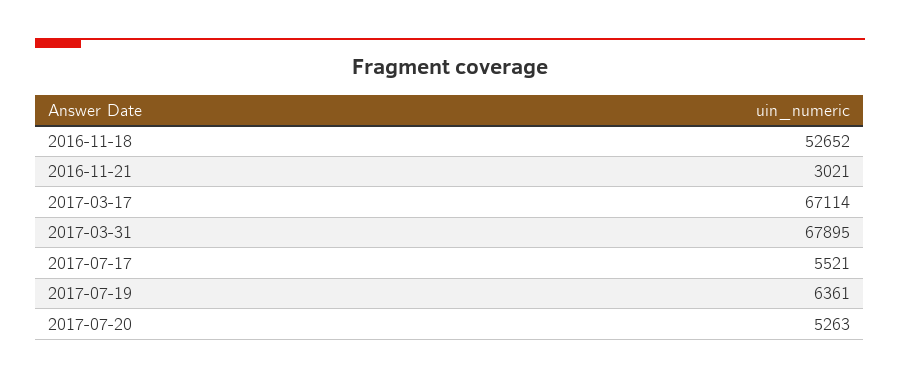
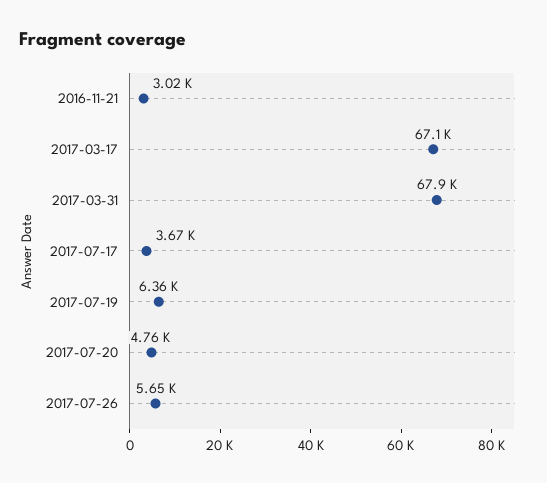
2016-11-18: 52652 -> none
2017-07-17: 5521 -> 3670
2017-07-20: 5263 -> 4760
2017-07-26: none -> 5650

